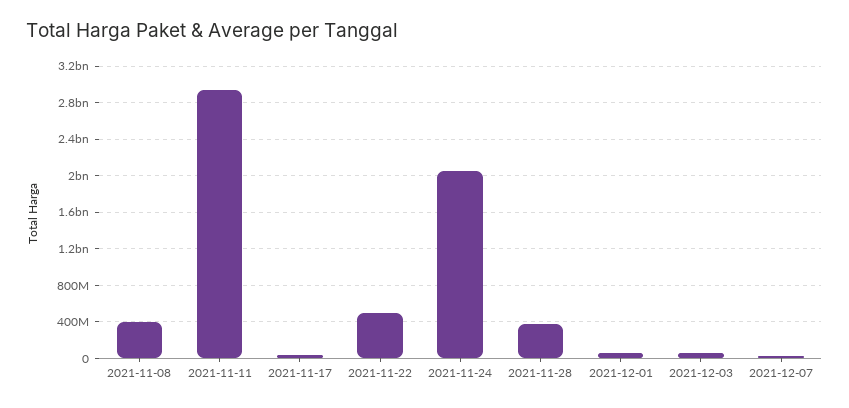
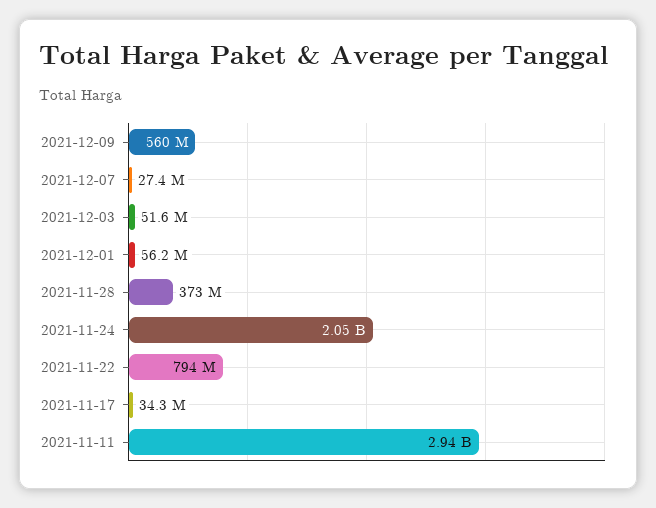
2021-11-08: 400000000 -> none
2021-11-22: 500000000 -> 794000000
2021-12-09: none -> 560000000

